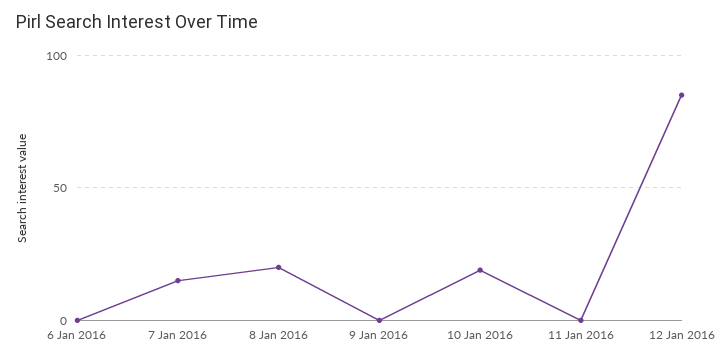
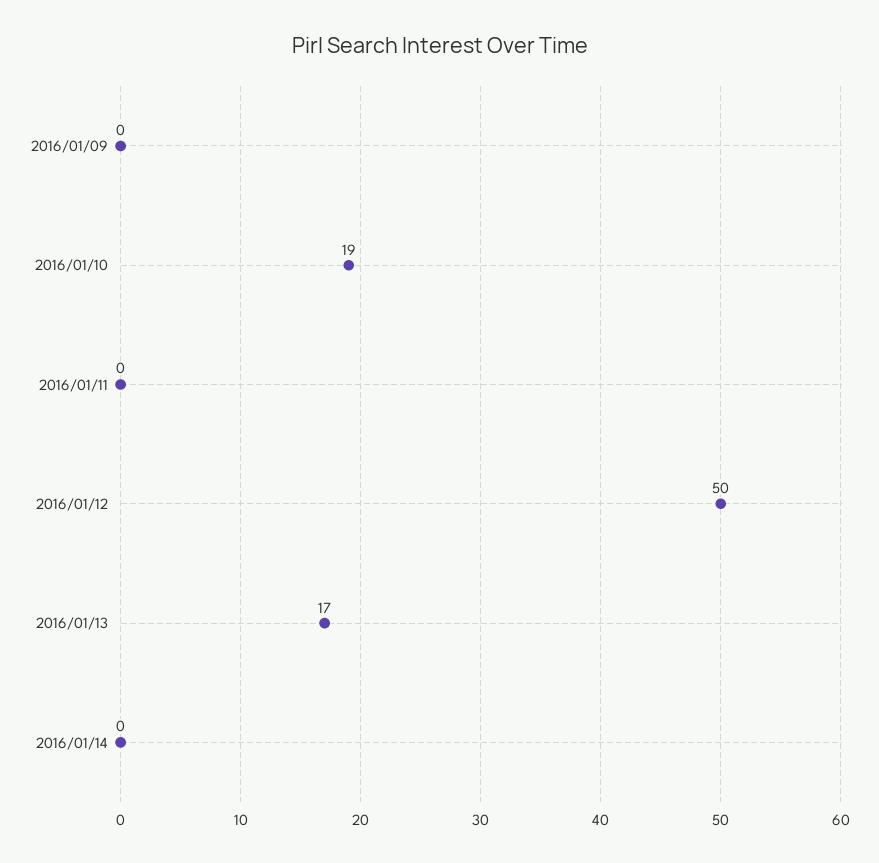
6 Jan 2016: 0 -> none
7 Jan 2016: 15 -> none
8 Jan 2016: 20 -> none
12 Jan 2016: 85 -> 50
2016/01/13: none -> 17
2016/01/14: none -> 0

